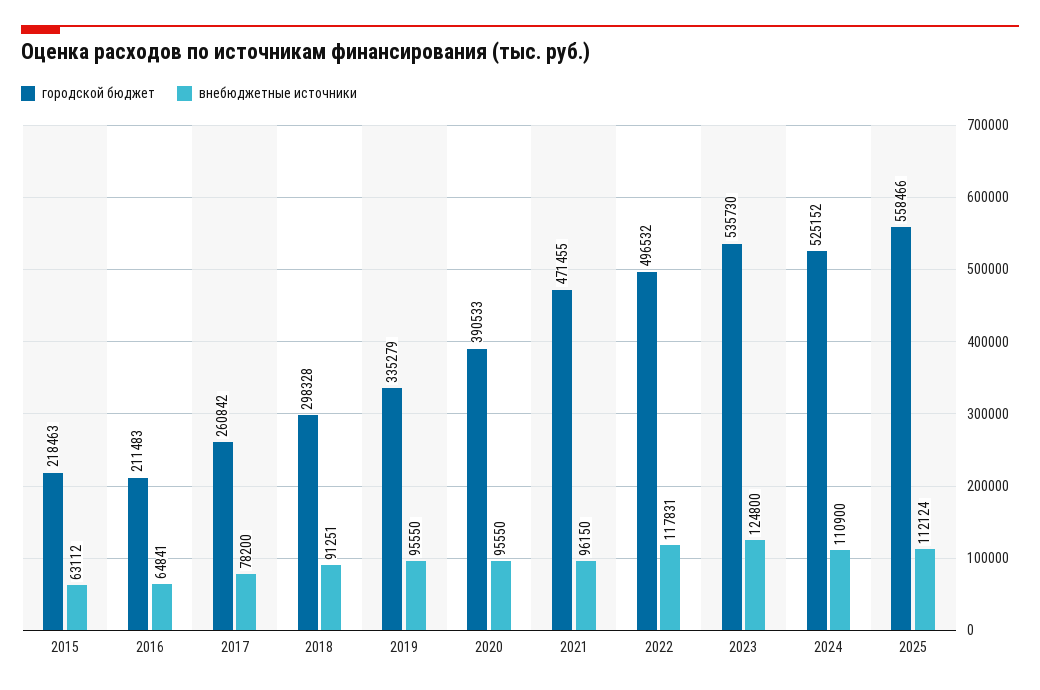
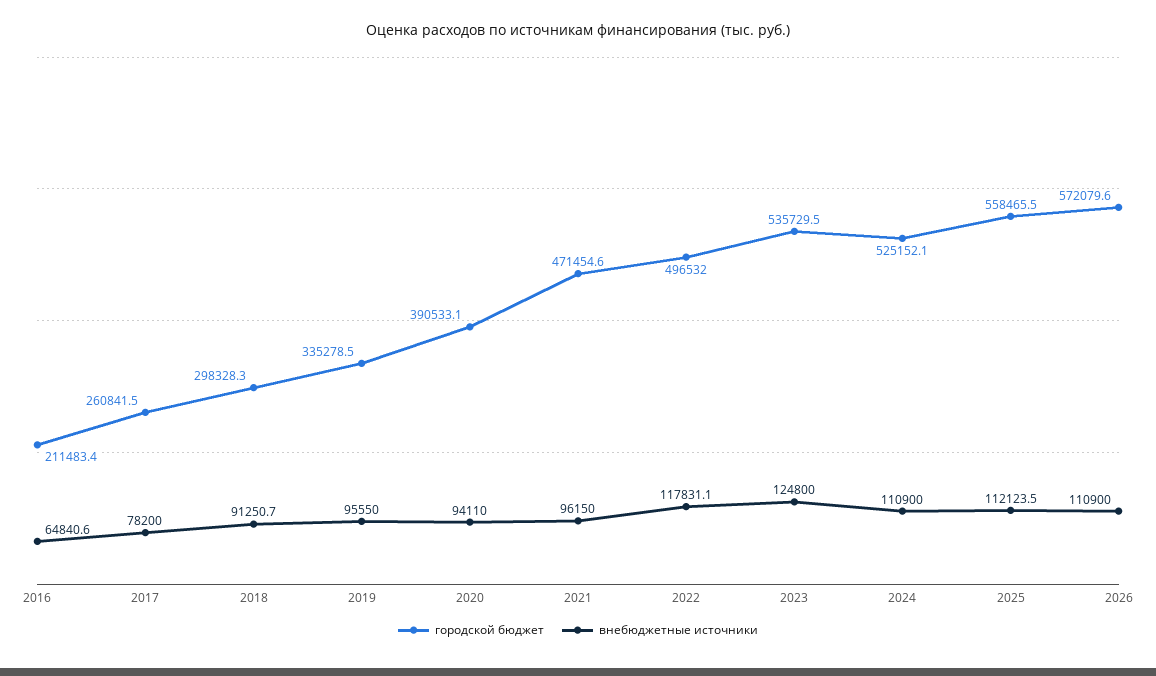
городской бюджет, 2015: 218463 -> none
внебюджетные источники, 2015: 63112 -> none
внебюджетные источники, 2020: 95550 -> 94110
городской бюджет, 2026: none -> 572079.6
внебюджетные источники, 2026: none -> 110900

